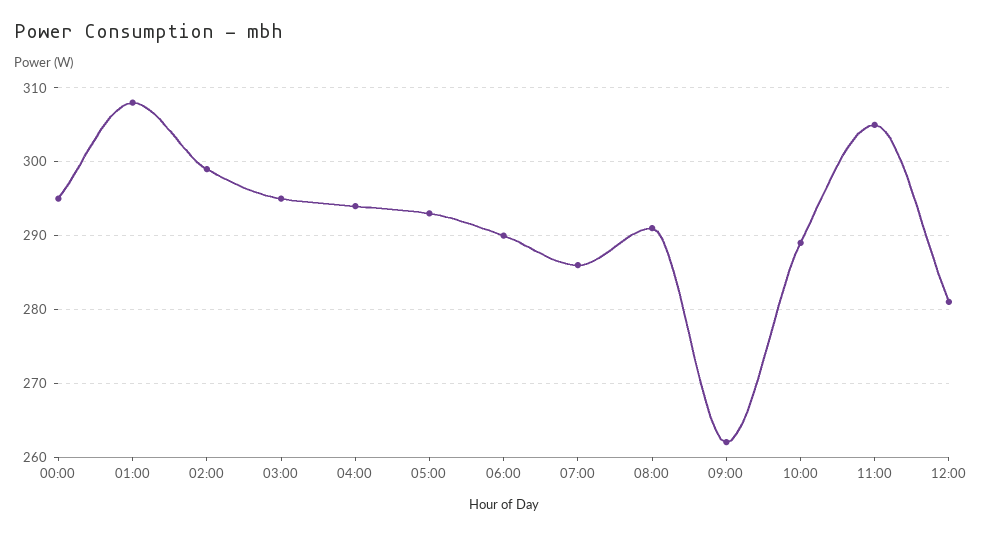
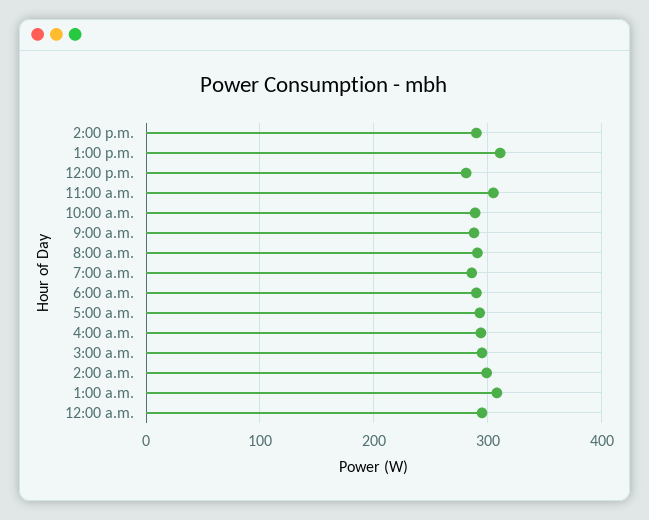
09:00: 262 -> 290
2:00 p.m.: none -> 290
1:00 p.m.: none -> 310

